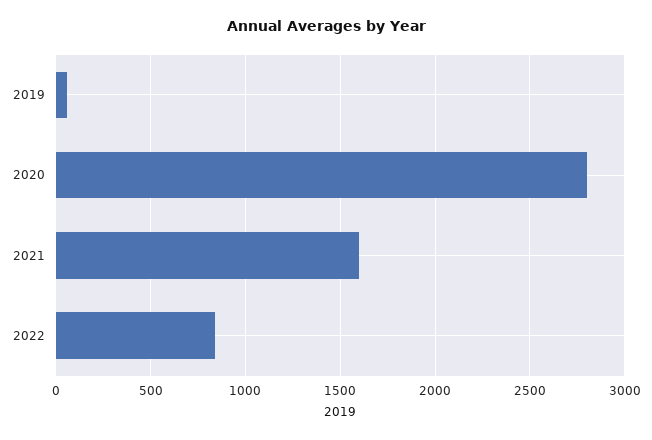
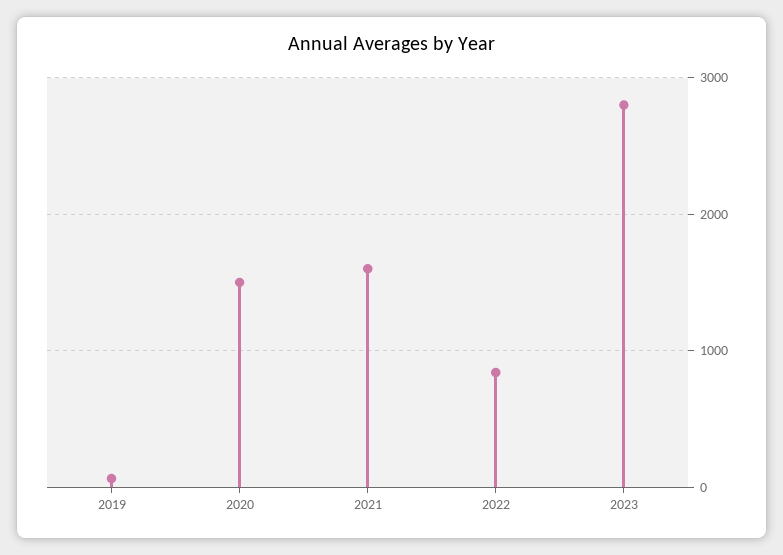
2020: 2800 -> 1500
2023: none -> 2800

